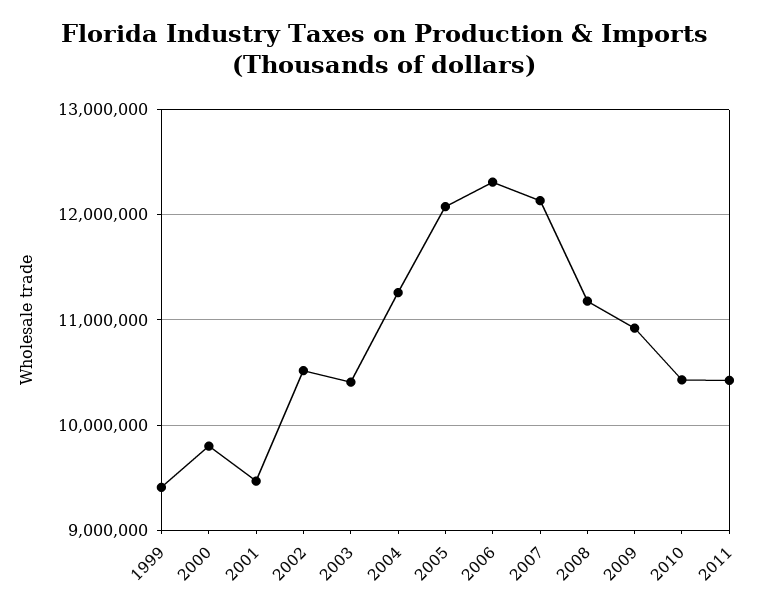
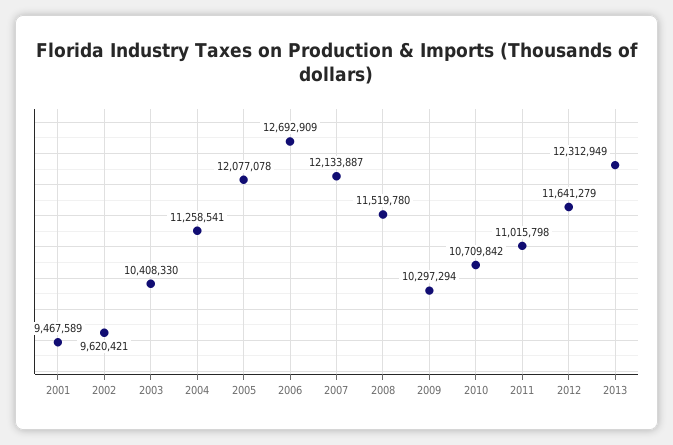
1999: 9400000 -> none
2000: 9800000 -> none
2002: 10500000 -> 9620421
2006: 12300000 -> 12692909
2008: 11200000 -> 11519780
2009: 10900000 -> 10297294
2010: 10400000 -> 10709842
2011: 10400000 -> 11015798
2012: none -> 11641279
2013: none -> 12312949

